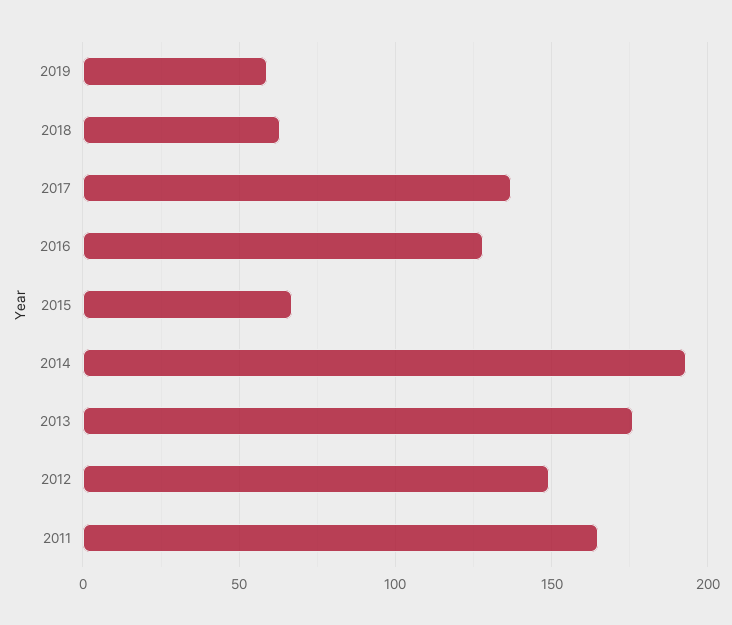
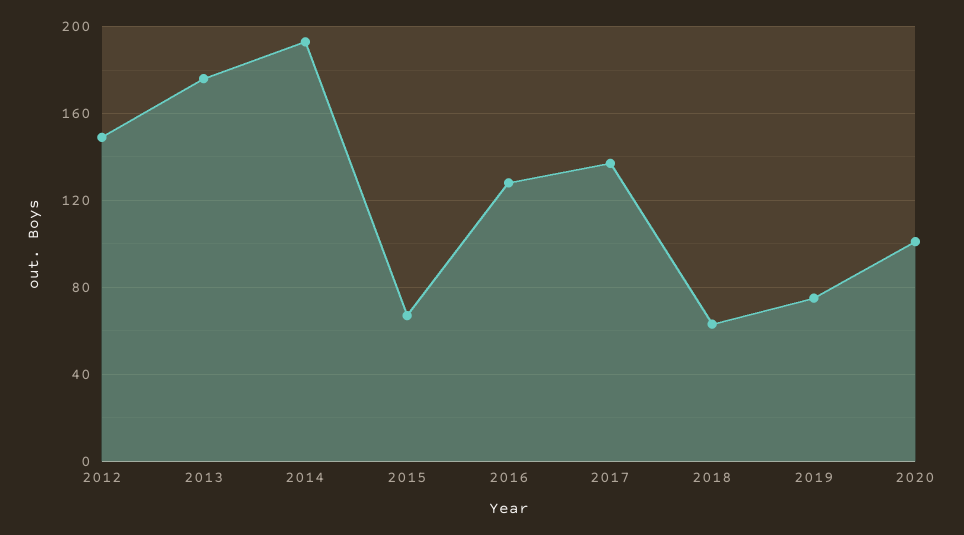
2019: 60 -> 75
2011: 165 -> none
2020: none -> 100

